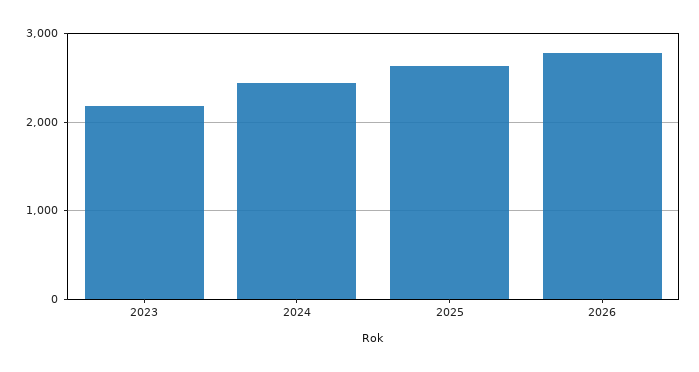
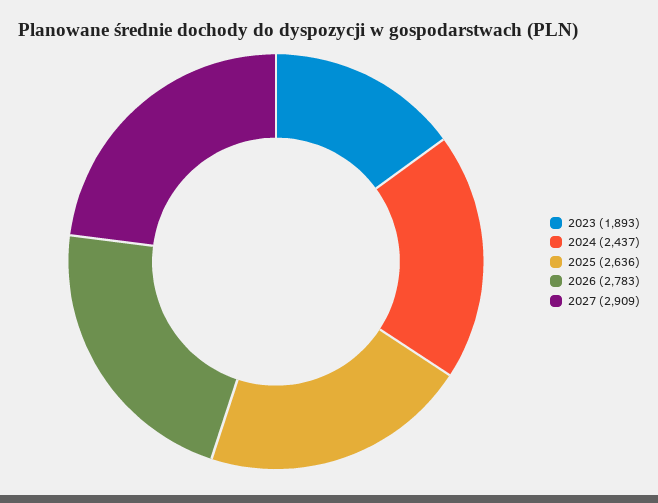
2023: 2200 -> 1893
2027: none -> 2909

